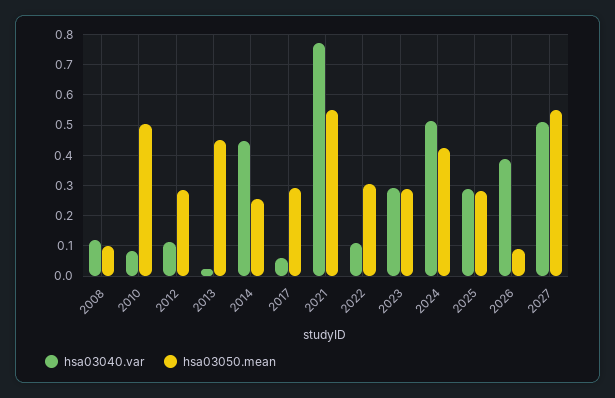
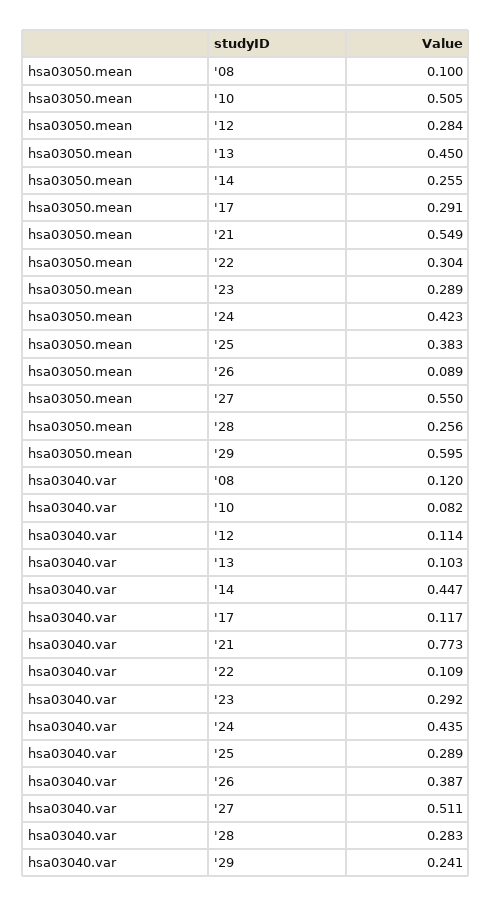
hsa03040.var, 2013: 0.02 -> 0.103
hsa03040.var, 2017: 0.06 -> 0.117
hsa03040.var, 2024: 0.52 -> 0.435
hsa03050.mean, 2025: 0.28 -> 0.383
hsa03050.mean, '28: none -> 0.256
hsa03050.mean, '29: none -> 0.595
hsa03040.var, '28: none -> 0.283
hsa03040.var, '29: none -> 0.241

